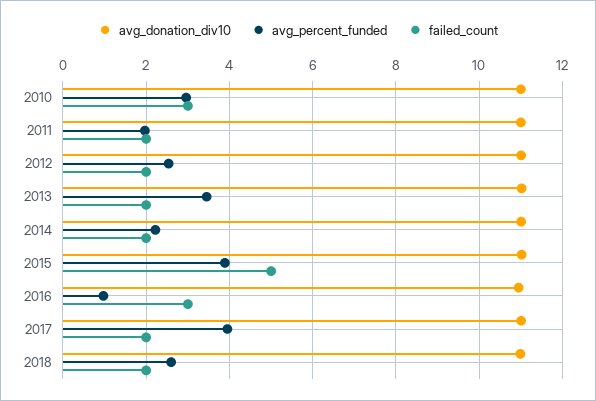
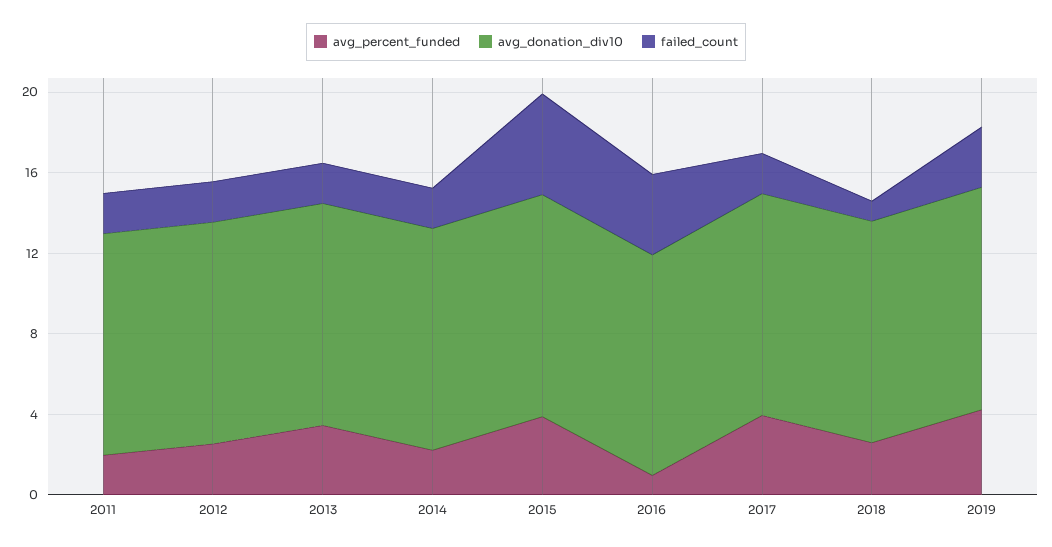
avg_donation_div10, 2010: 11 -> none
avg_percent_funded, 2010: 3 -> none
failed_count, 2010: 3 -> none
failed_count, 2016: 3 -> 4
failed_count, 2018: 2 -> 1
avg_percent_funded, 2019: none -> 4
avg_donation_div10, 2019: none -> 11
failed_count, 2019: none -> 3

